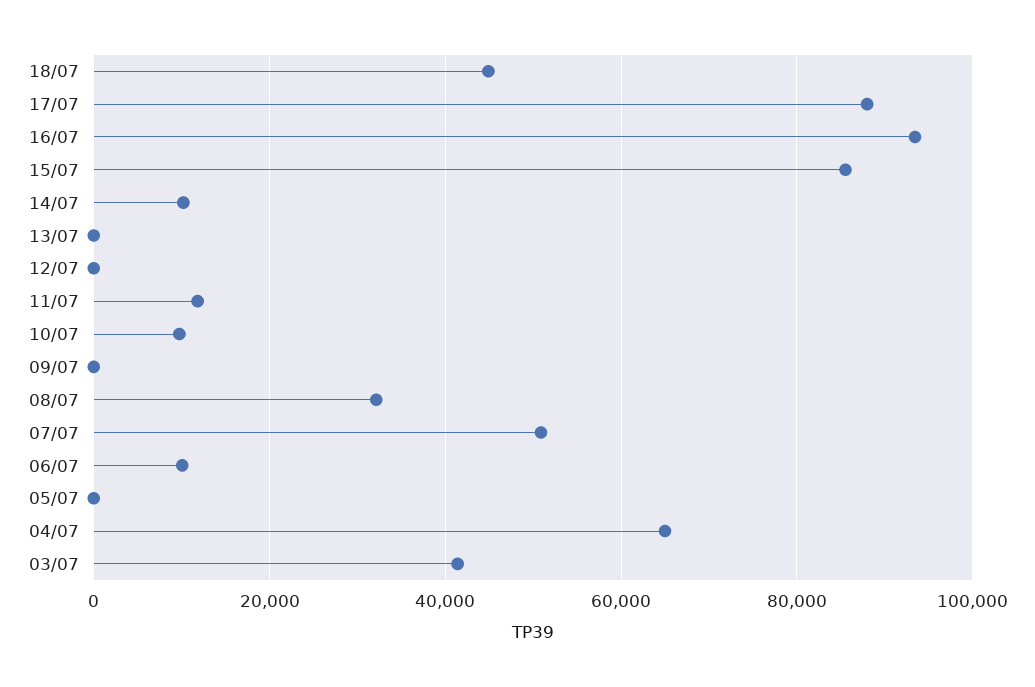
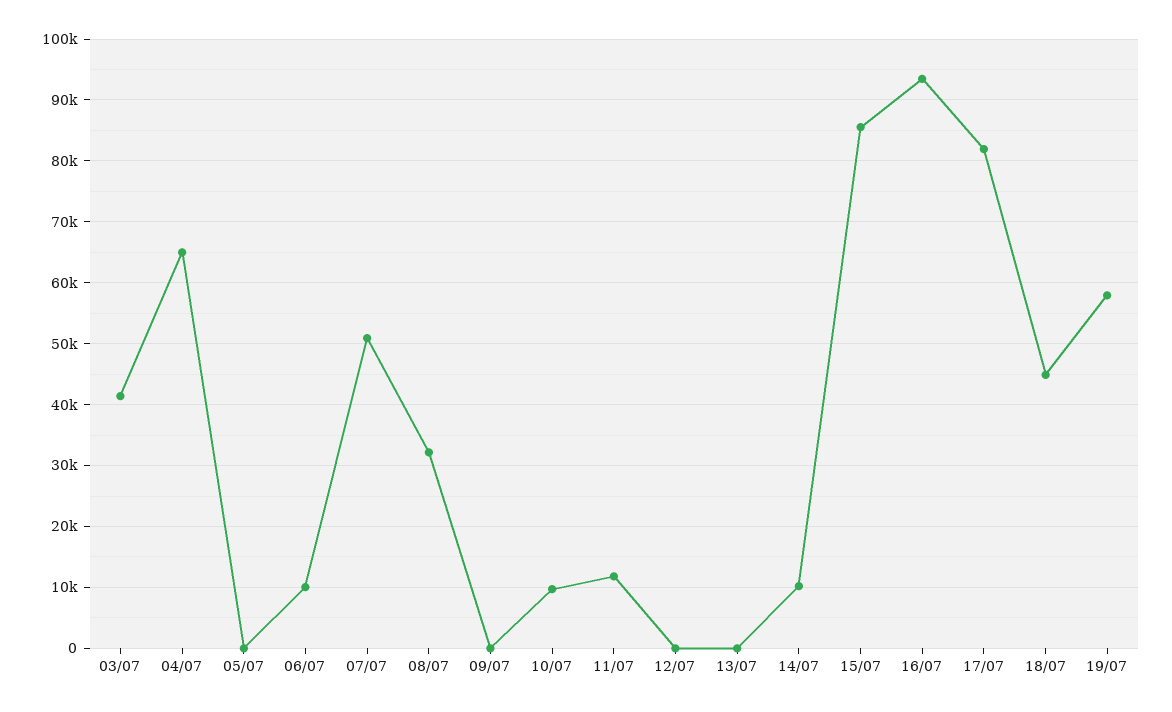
17/07: 88000 -> 82000
19/07: none -> 58000

